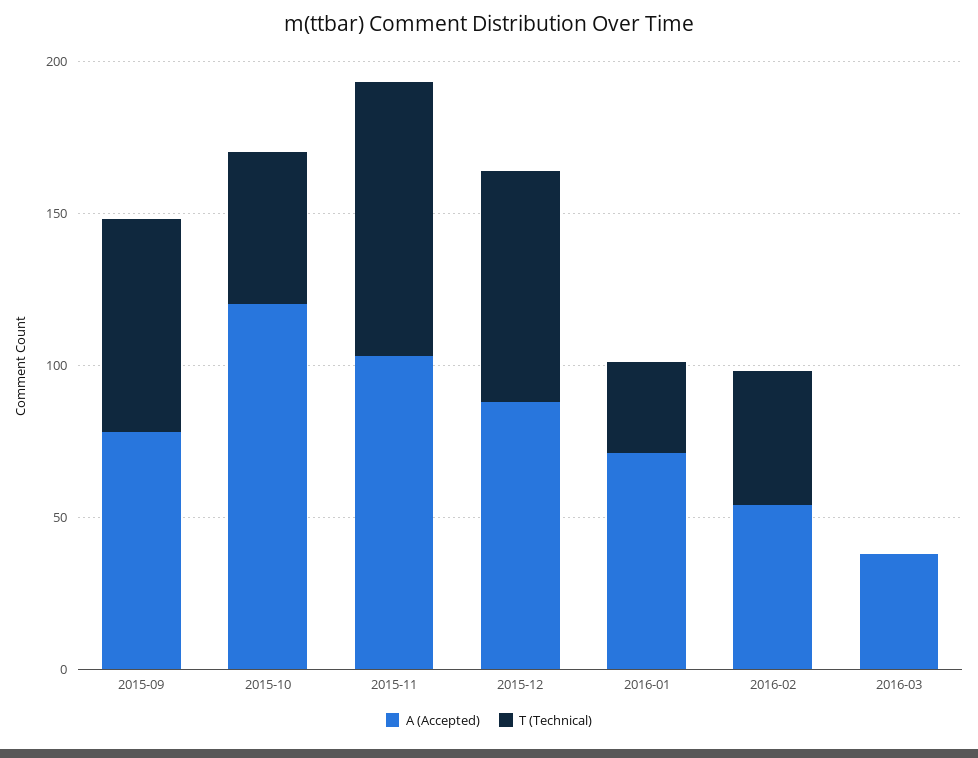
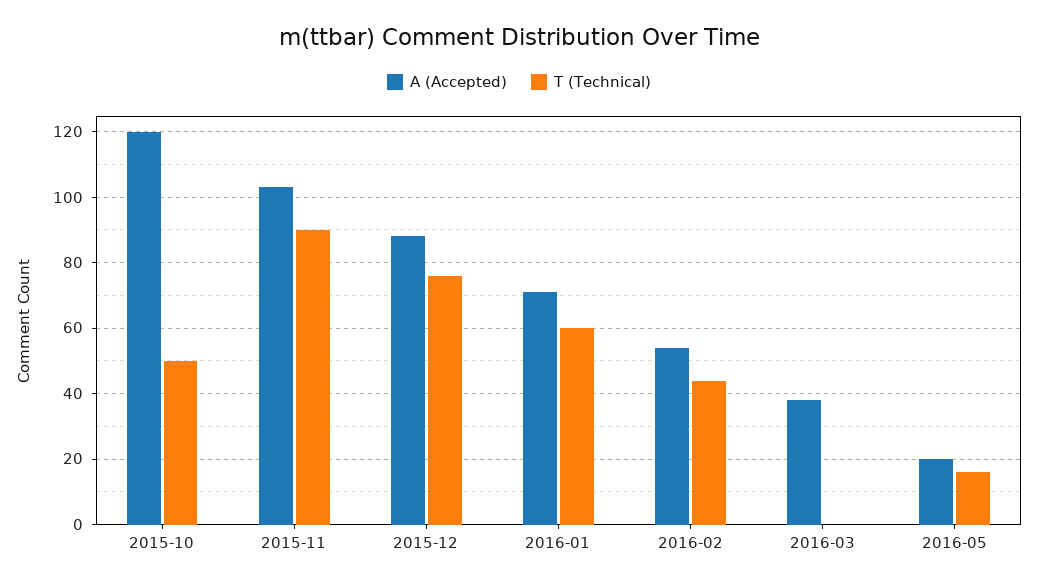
A (Accepted), 2015-09: 80 -> none
T (Technical), 2015-09: 70 -> none
T (Technical), 2016-01: 30 -> 60
A (Accepted), 2016-05: none -> 20
T (Technical), 2016-05: none -> 15

